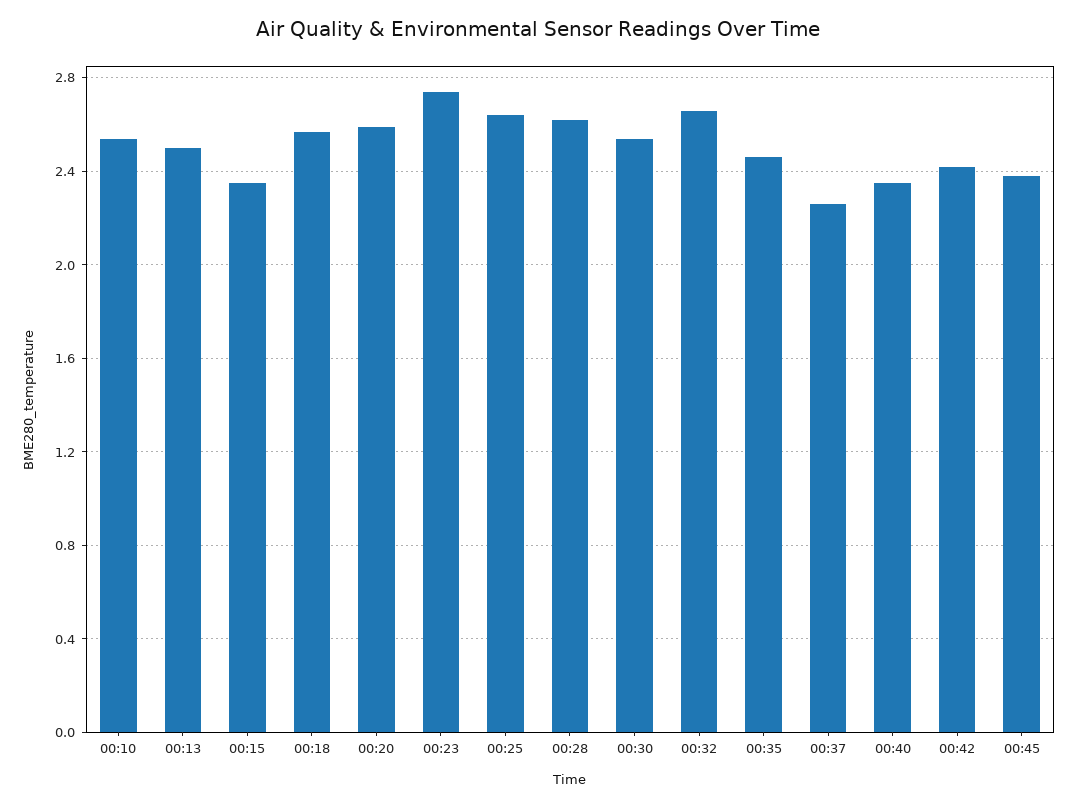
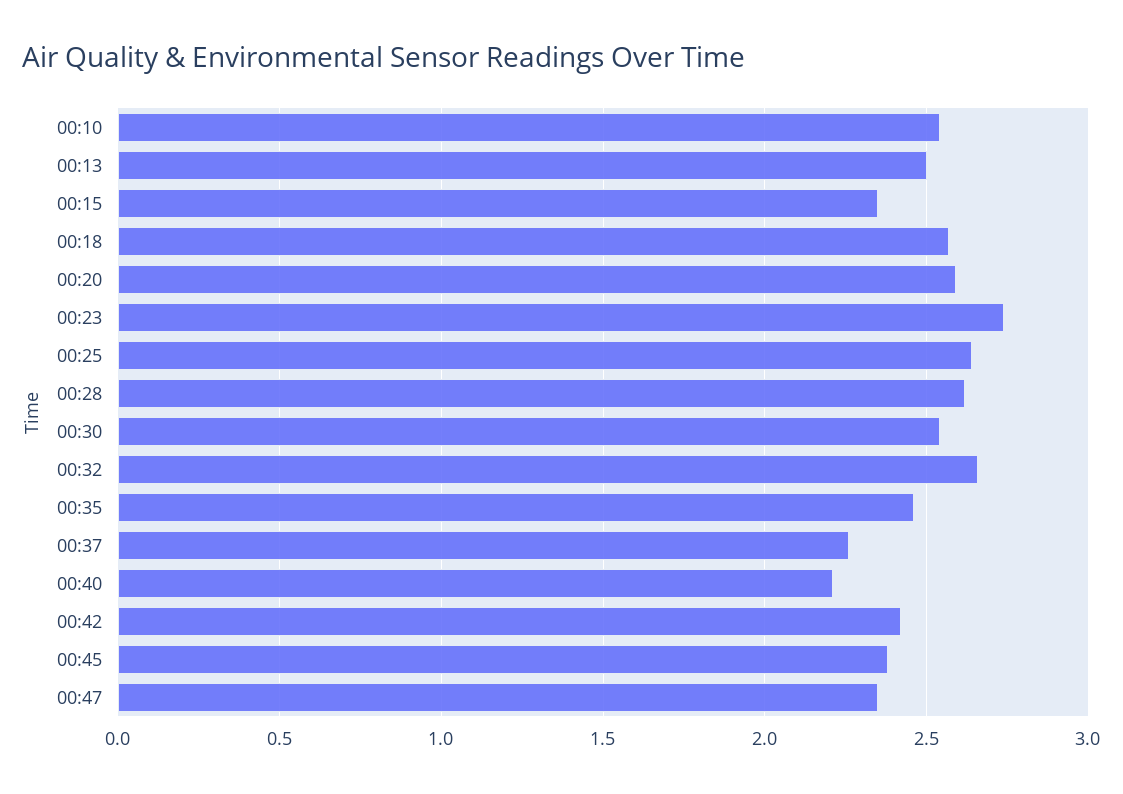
00:40: 2.35 -> 2.2
00:47: none -> 2.35

